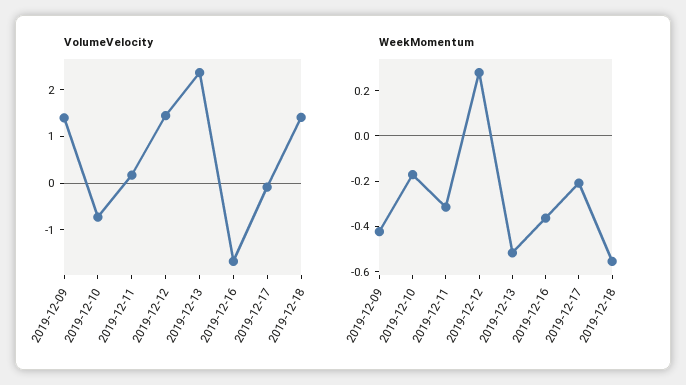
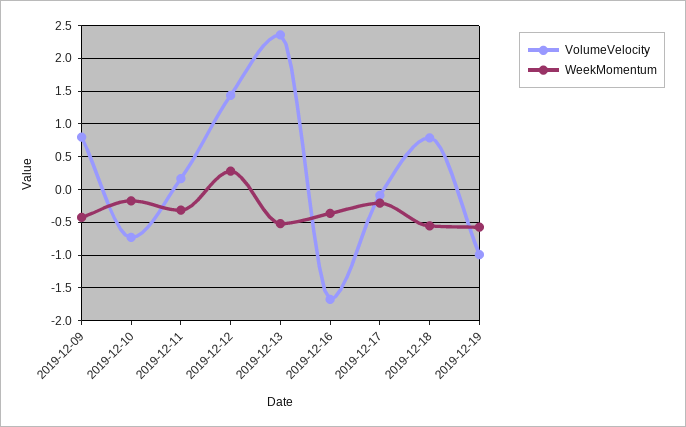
VolumeVelocity, 2019-12-09: 1.4 -> 0.8
VolumeVelocity, 2019-12-18: 1.4 -> 0.8
VolumeVelocity, 2019-12-19: none -> -1
WeekMomentum, 2019-12-19: none -> -0.6

